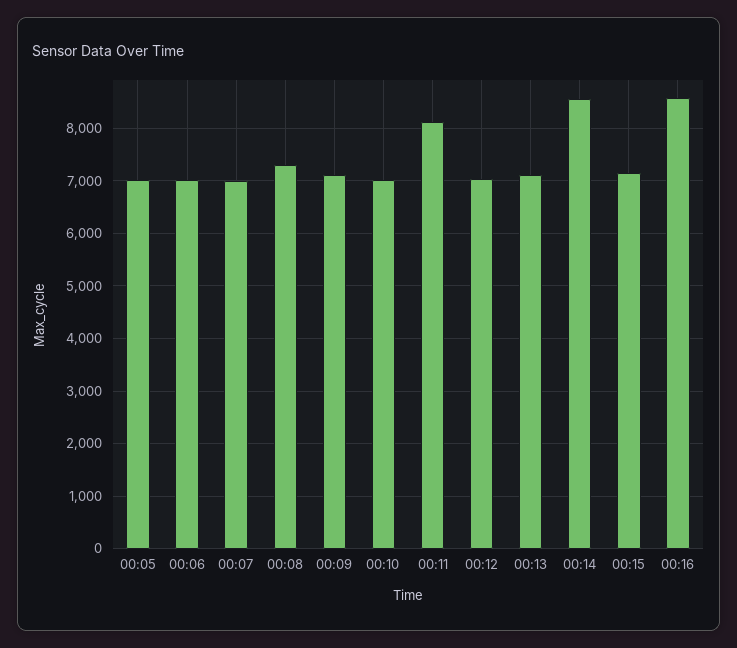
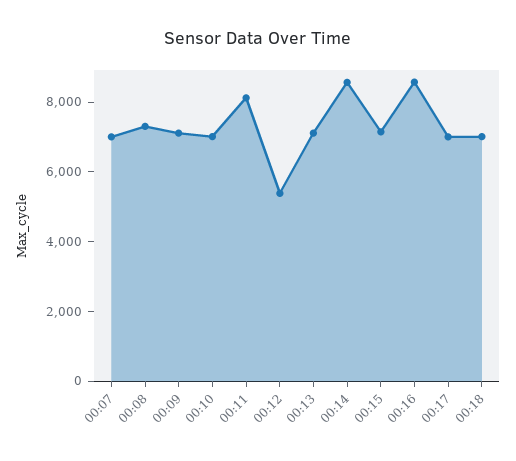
00:05: 7000 -> none
00:06: 7000 -> none
00:12: 7000 -> 5500
00:17: none -> 7000
00:18: none -> 7000

